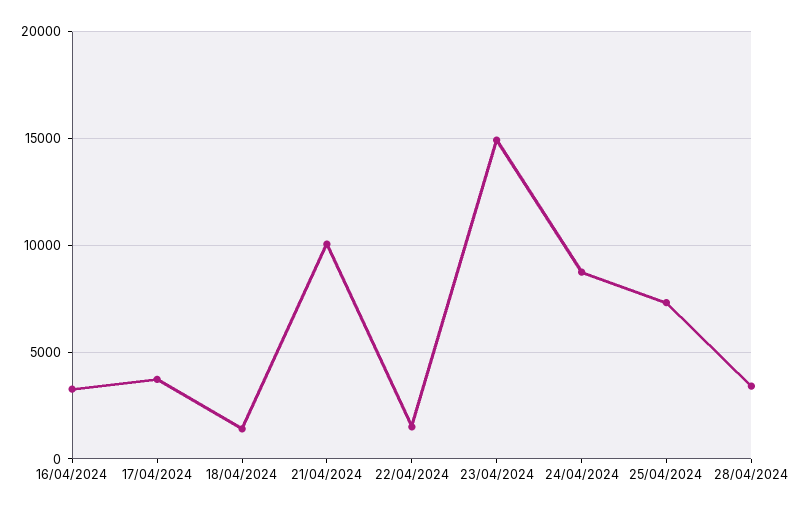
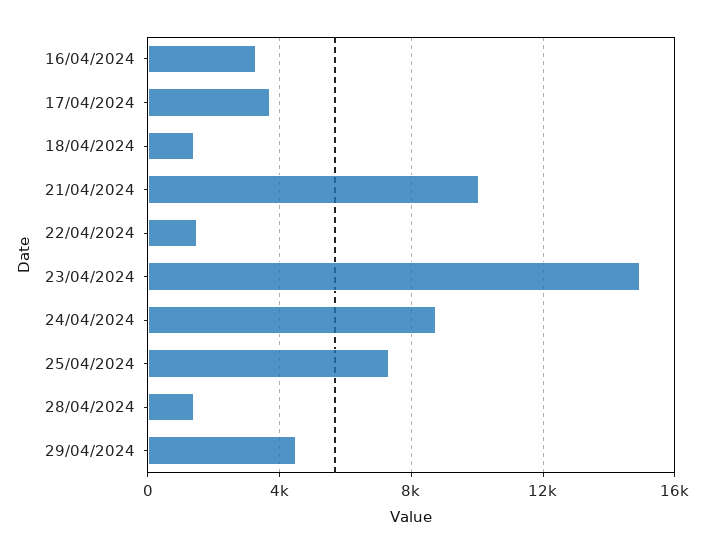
28/04/2024: 3500 -> 1500
29/04/2024: none -> 4500

